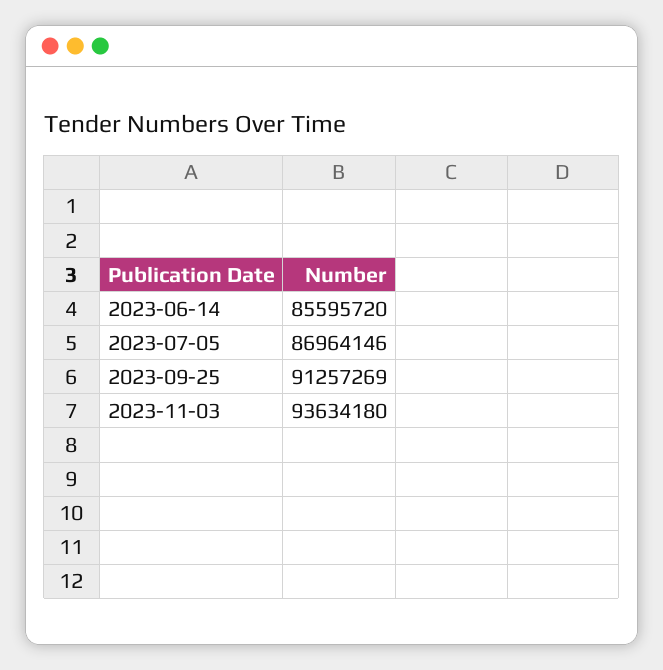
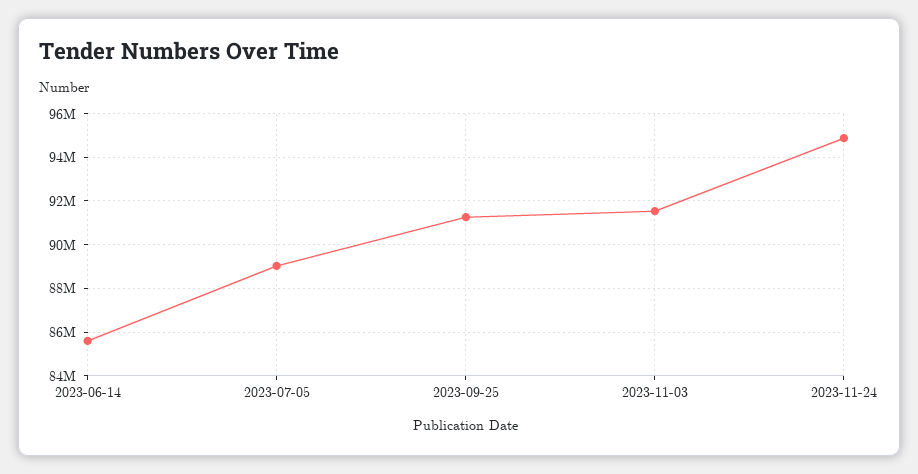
2023-07-05: 86964146 -> 89000000
2023-11-03: 93634180 -> 91500000
2023-11-24: none -> 95000000

